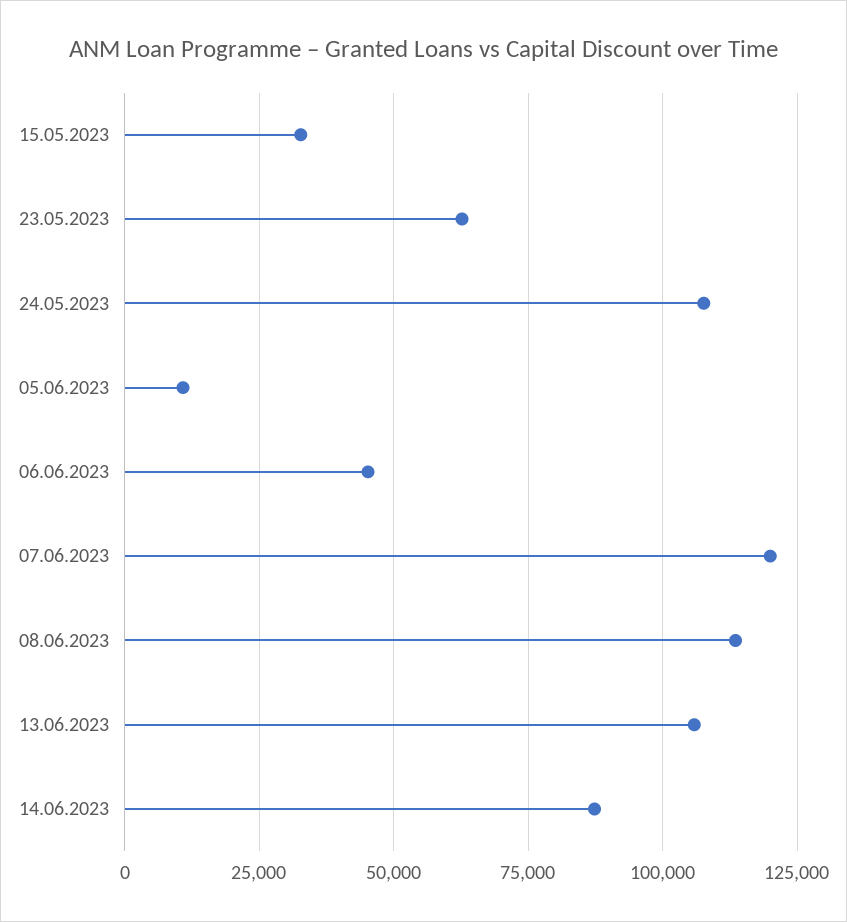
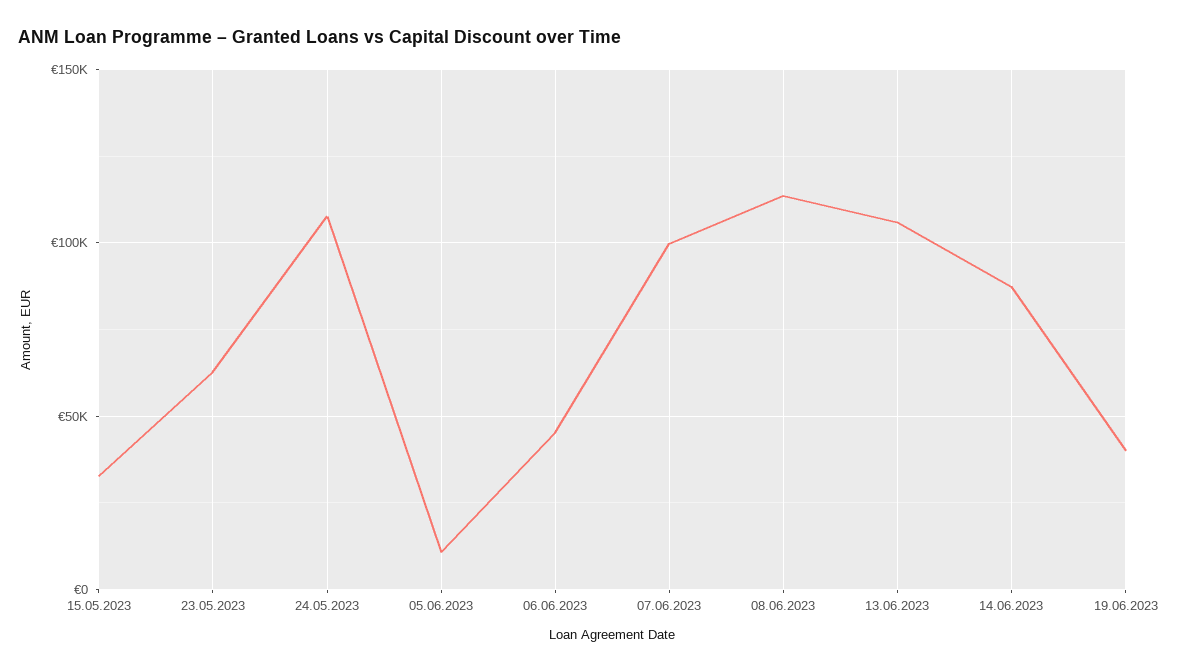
07.06.2023: 120000 -> 100000
19.06.2023: none -> 40000

